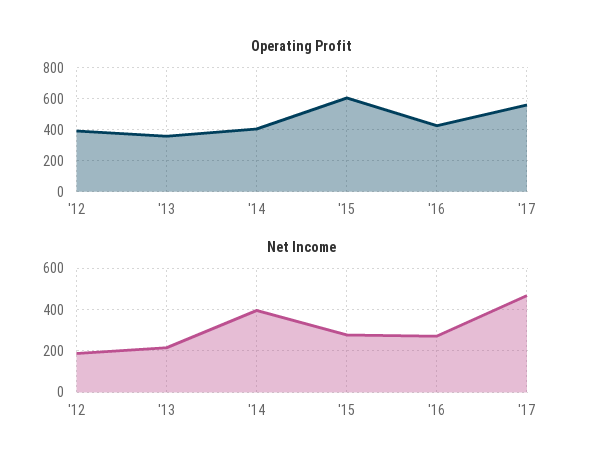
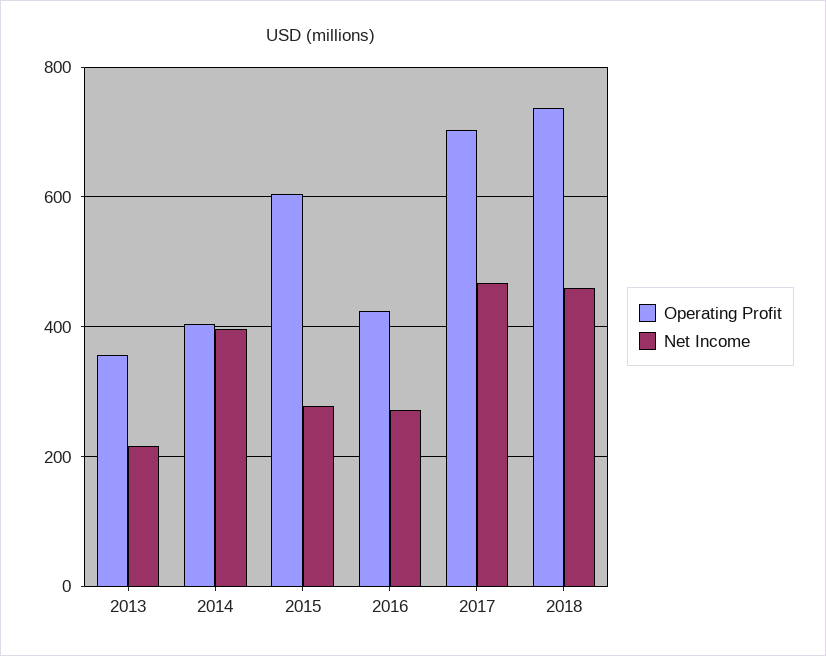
Operating Profit, '12: 400 -> none
Operating Profit, '17: 550 -> 700
Net Income, '12: 200 -> none
Operating Profit, 2018: none -> 740
Net Income, 2018: none -> 460

